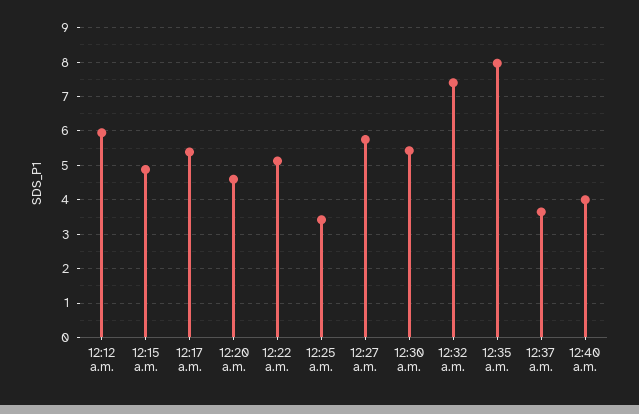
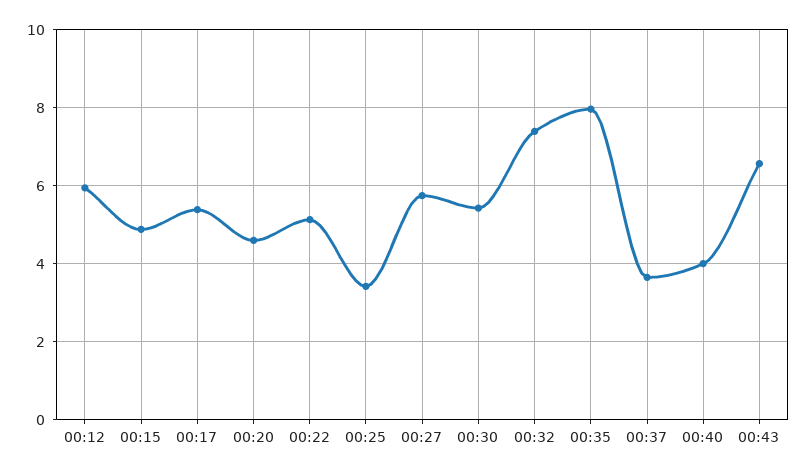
00:43: none -> 6.6

